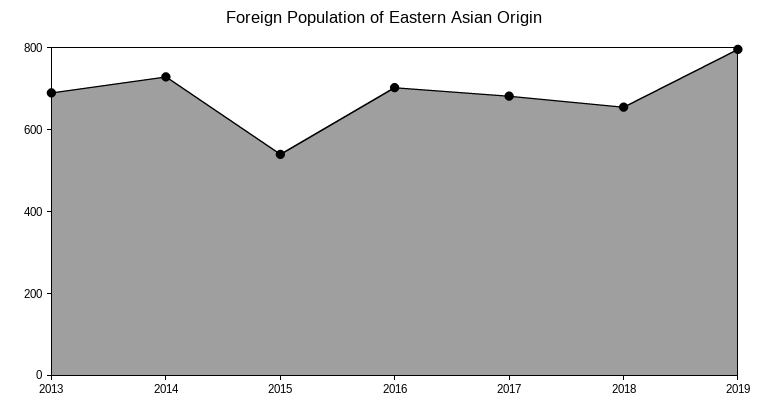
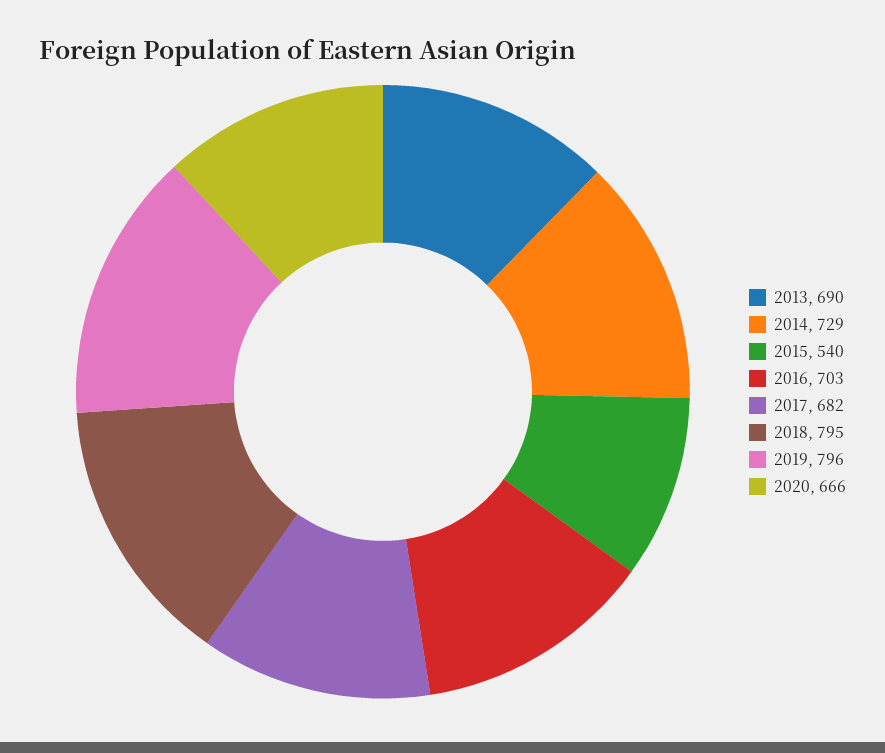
2018: 650 -> 795
2020: none -> 666

